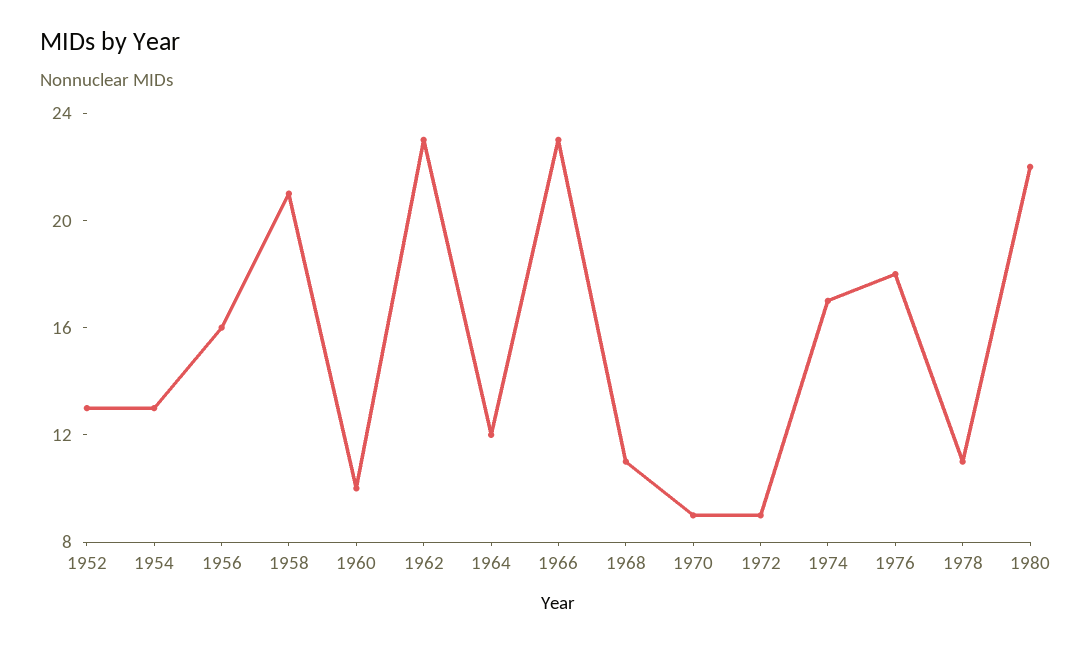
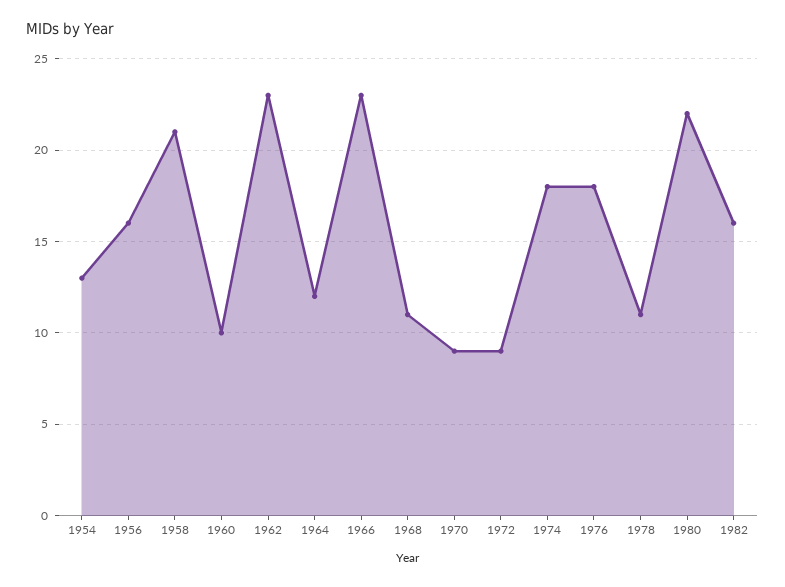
1952: 13 -> none
1974: 17 -> 18
1982: none -> 16

